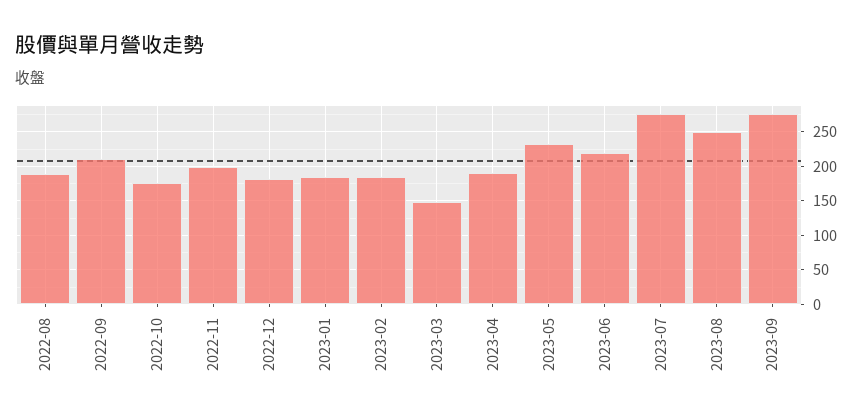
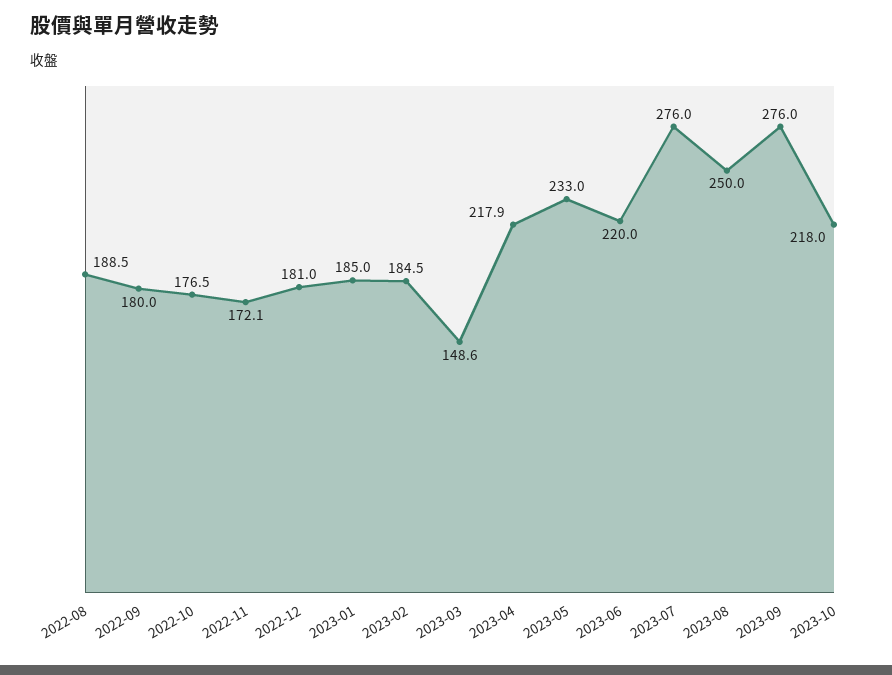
2022-09: 210 -> 180
2022-11: 200 -> 172.1
2023-04: 190 -> 217.9
2023-10: none -> 218

